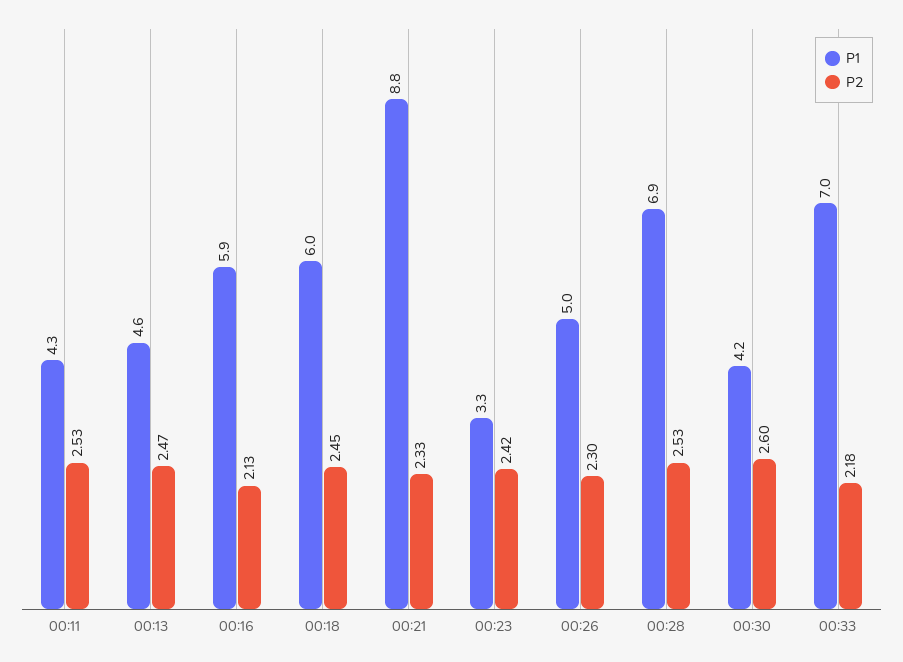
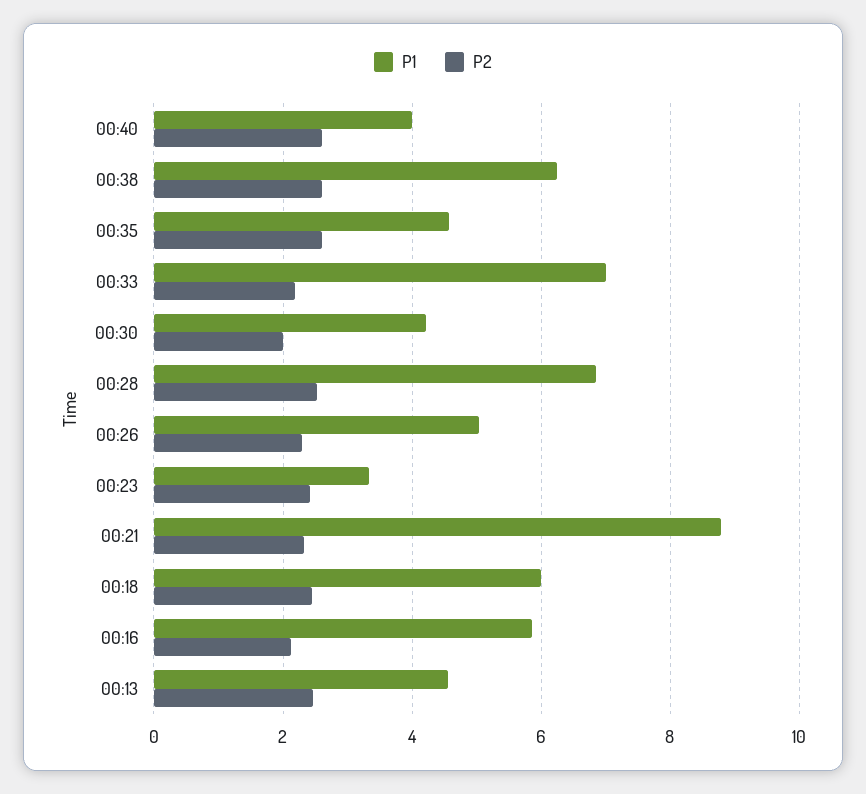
P1, 00:11: 4.3 -> none
P2, 00:11: 2.53 -> none
P2, 00:30: 2.6 -> 2
P1, 00:40: none -> 4
P2, 00:40: none -> 2.6
P1, 00:38: none -> 6.2
P2, 00:38: none -> 2.6
P1, 00:35: none -> 4.6
P2, 00:35: none -> 2.6

